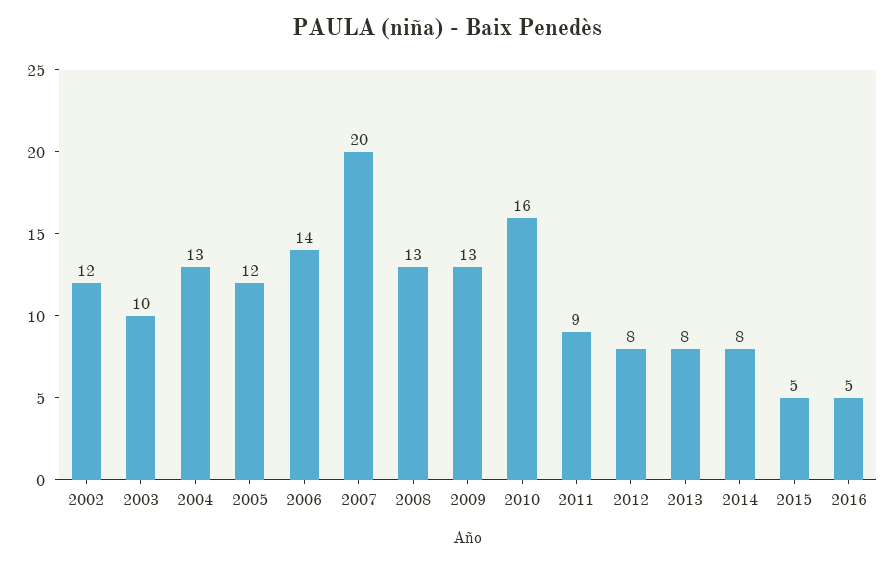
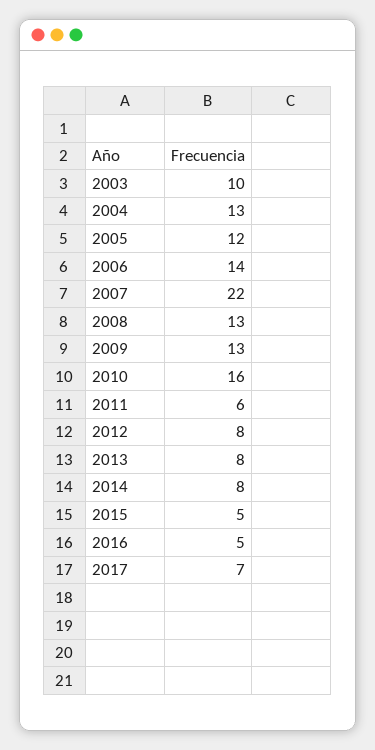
2002: 12 -> none
2007: 20 -> 22
2011: 9 -> 6
2017: none -> 7

